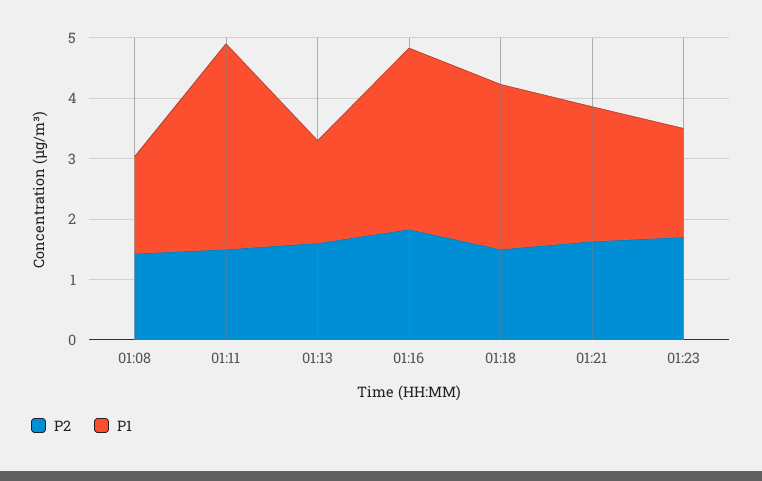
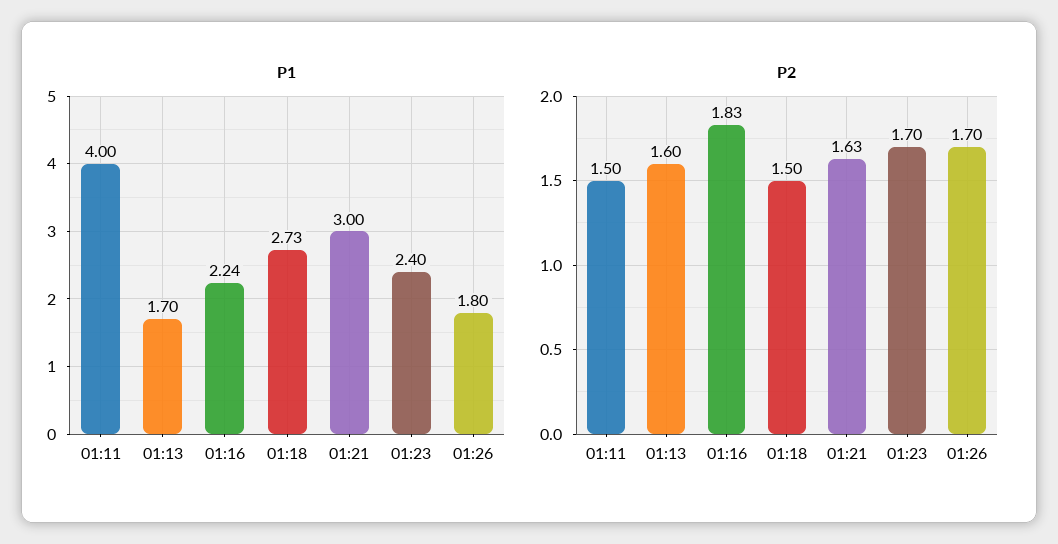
P2, 01:08: 1.4 -> none
P1, 01:08: 1.6 -> none
P1, 01:11: 3.4 -> 4
P1, 01:16: 3 -> 2.24
P1, 01:21: 2.2 -> 3
P1, 01:23: 1.8 -> 2.4
P1, 01:26: none -> 1.8
P2, 01:26: none -> 1.7

